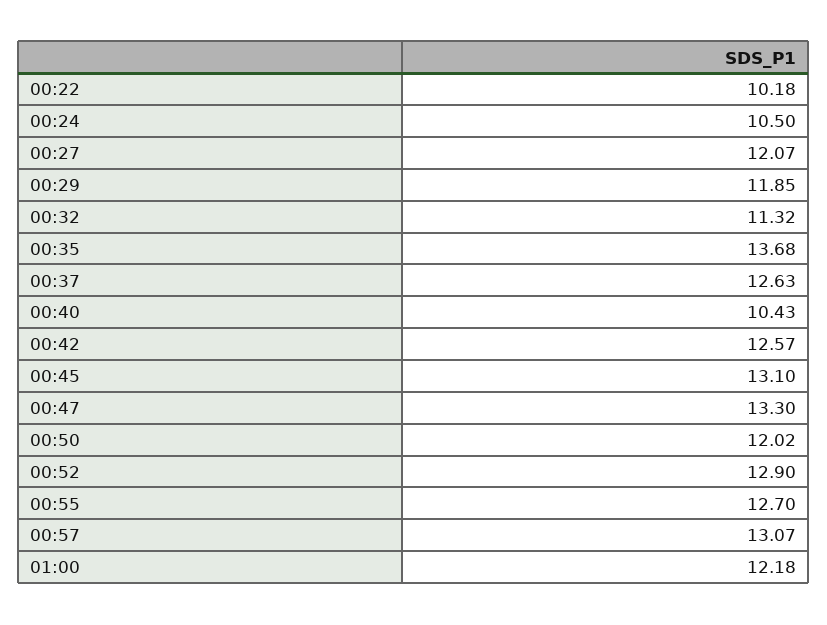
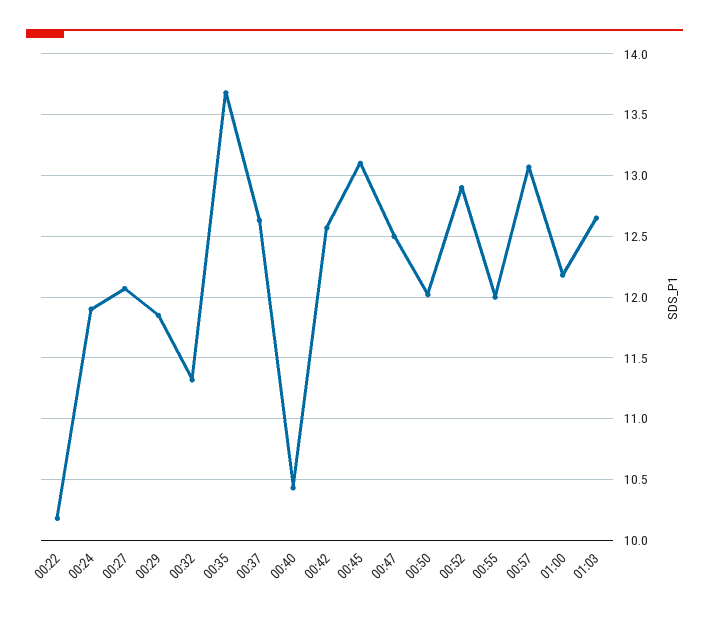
00:24: 10.5 -> 11.9
00:47: 13.3 -> 12.5
00:55: 12.7 -> 12
01:03: none -> 12.65

